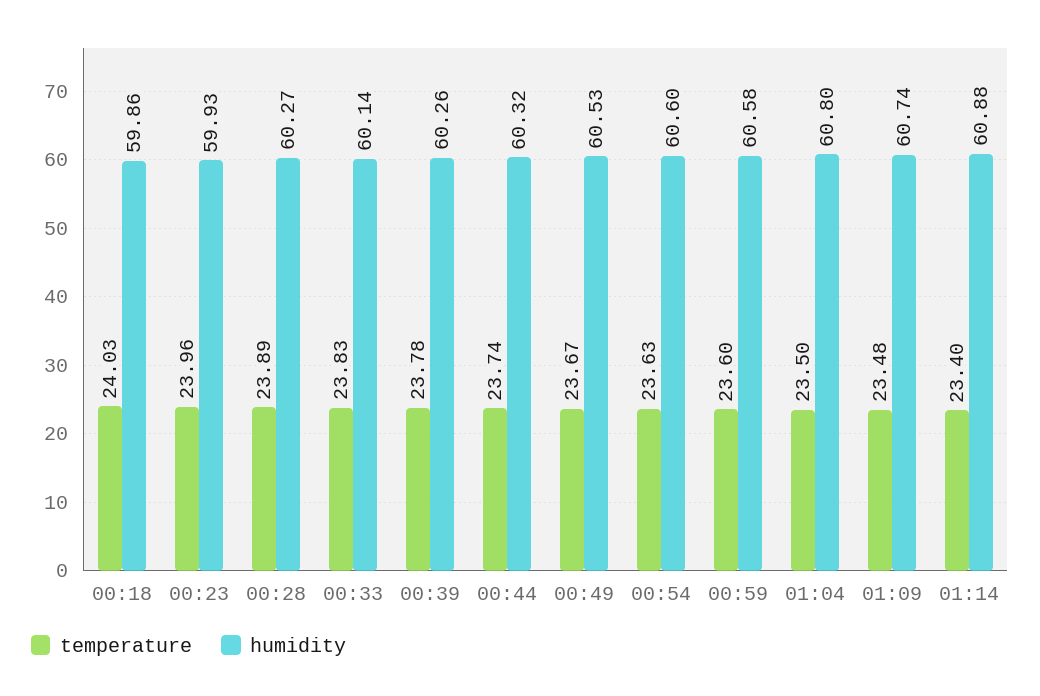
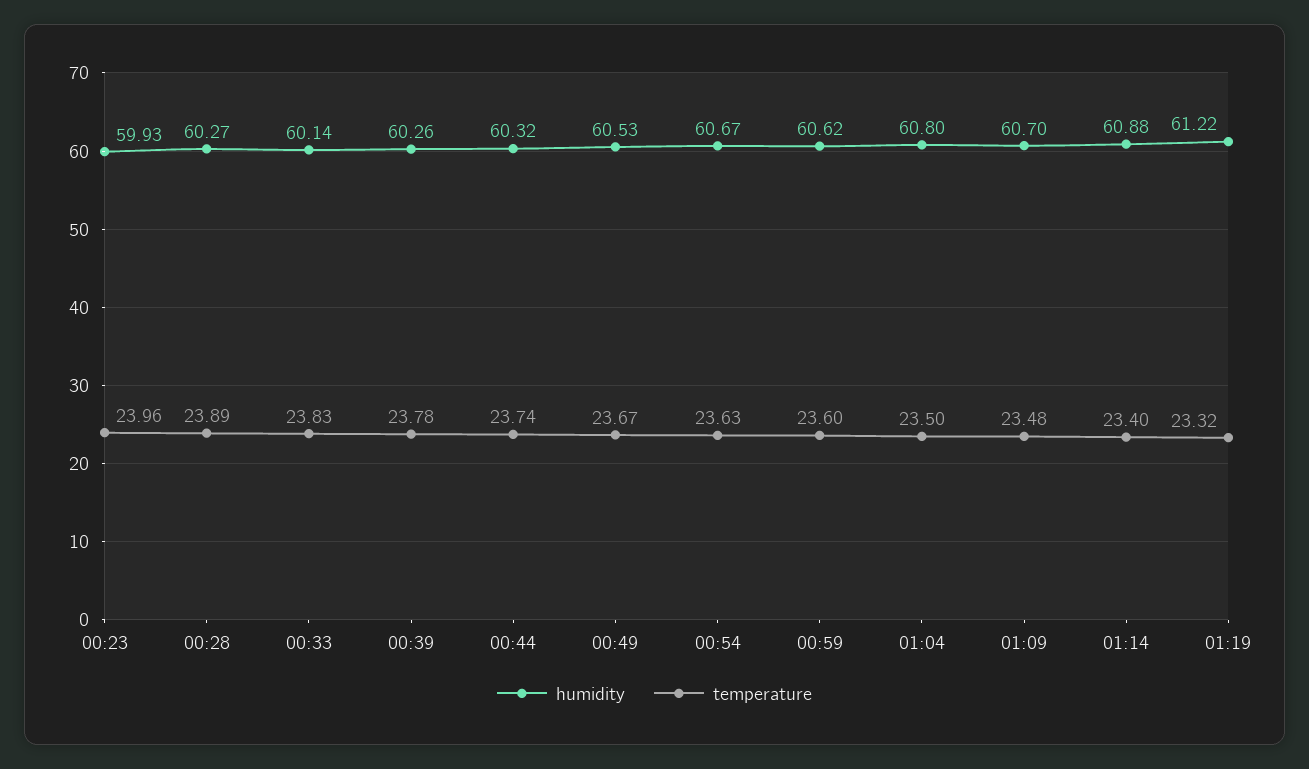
temperature, 00:18: 24.03 -> none
humidity, 00:18: 59.86 -> none
humidity, 00:54: 60.6 -> 60.67
humidity, 00:59: 60.58 -> 60.62
humidity, 01:09: 60.74 -> 60.7
humidity, 01:19: none -> 61.22
temperature, 01:19: none -> 23.32

